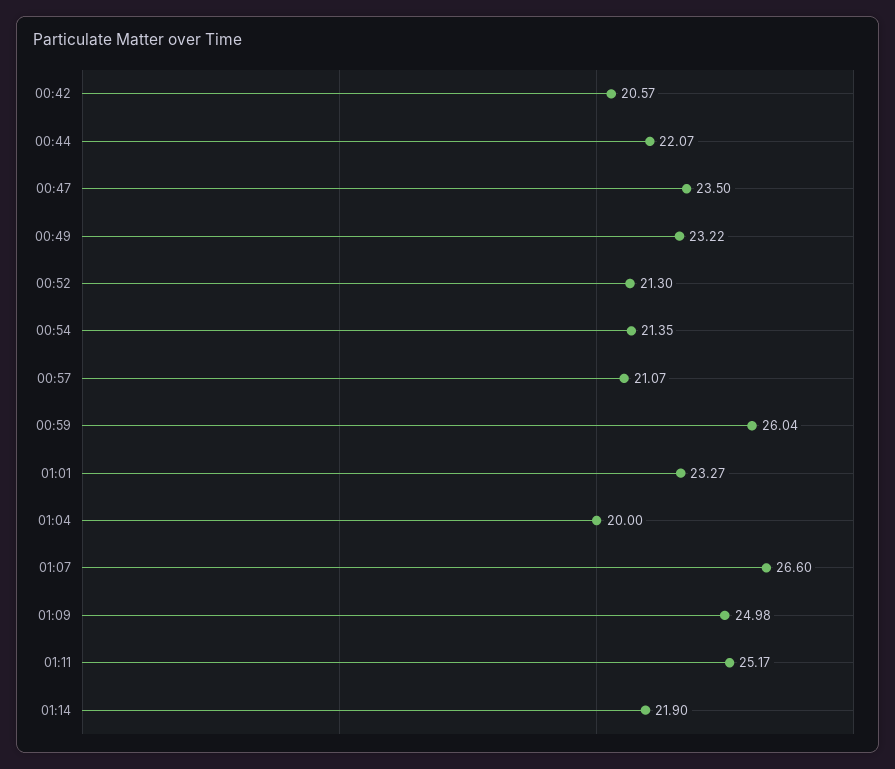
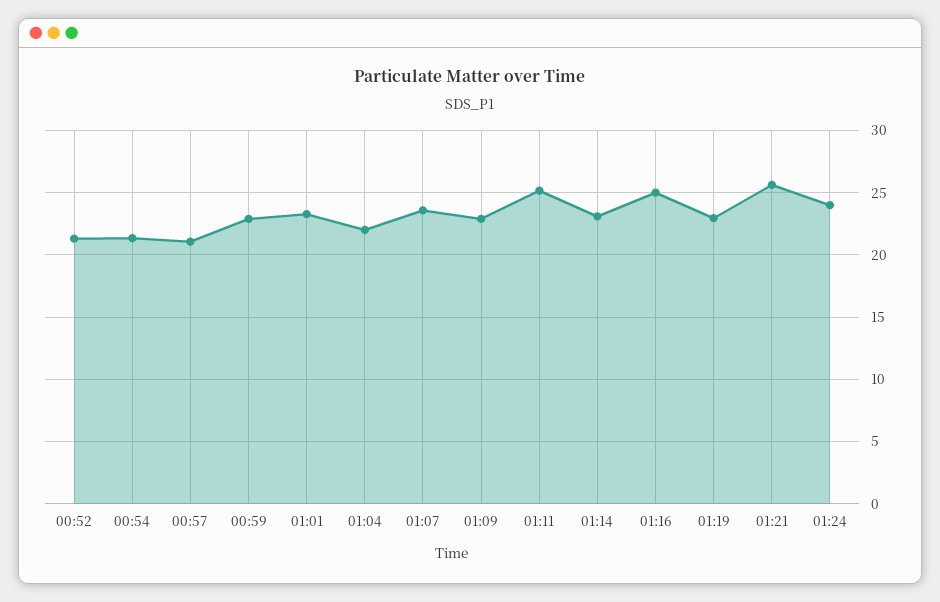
00:42: 20.57 -> none
00:44: 22.07 -> none
00:47: 23.5 -> none
00:49: 23.22 -> none
00:59: 26.04 -> 23
01:04: 20 -> 22
01:07: 26.6 -> 23.5
01:09: 24.98 -> 23
01:14: 21.9 -> 23
01:16: none -> 25
01:19: none -> 23
01:21: none -> 25.5
01:24: none -> 24

